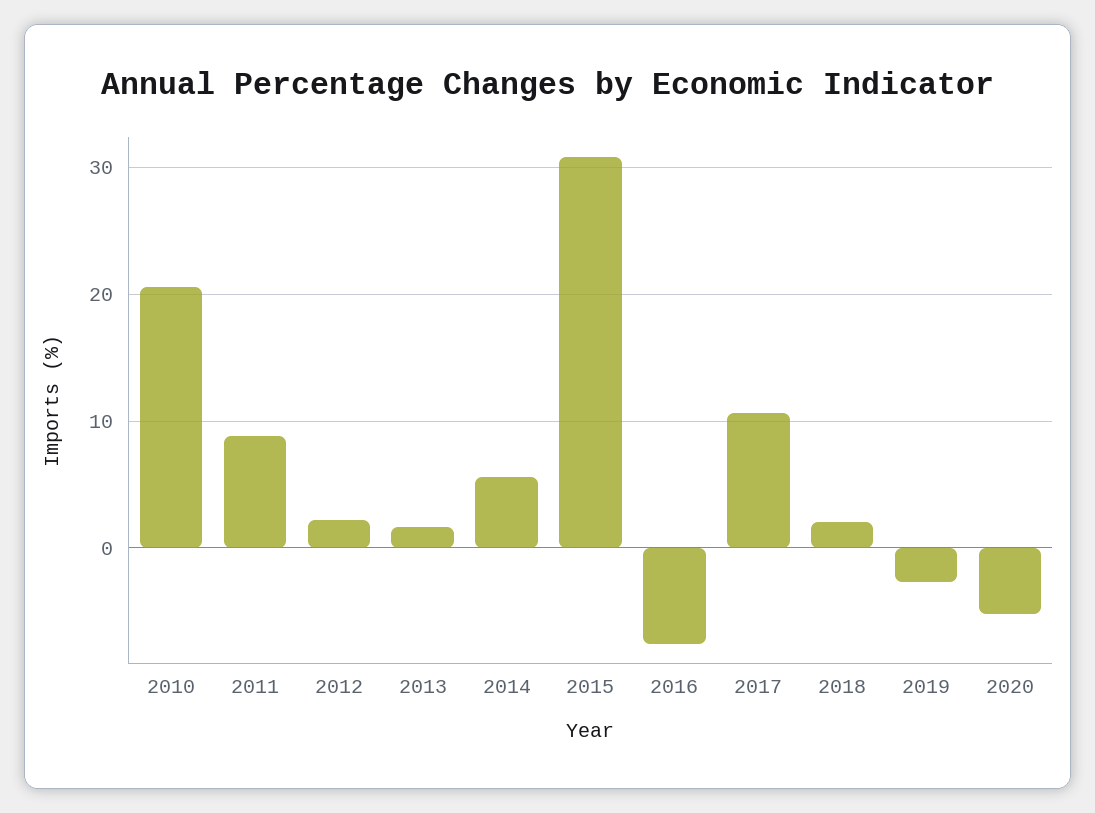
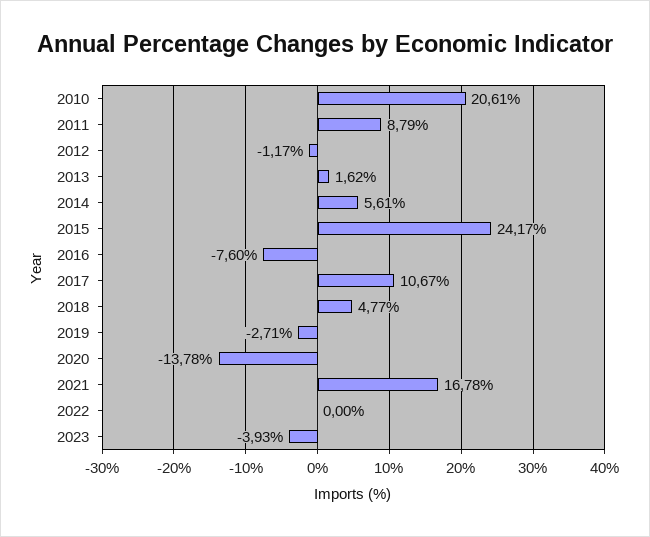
2012: 2 -> -1.17
2015: 31 -> 24.17
2018: 2 -> 4.77
2020: -5 -> -13.78
2021: none -> 16.78
2022: none -> 0
2023: none -> -3.93

